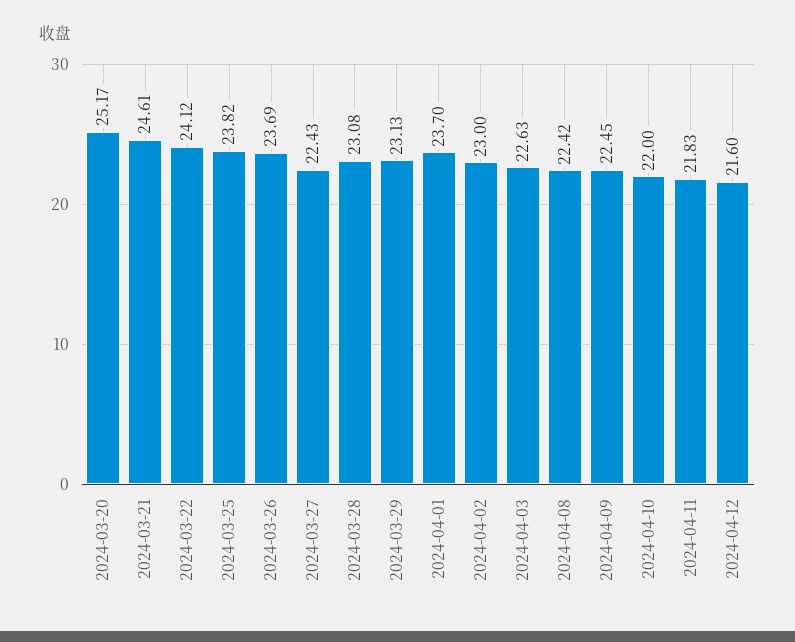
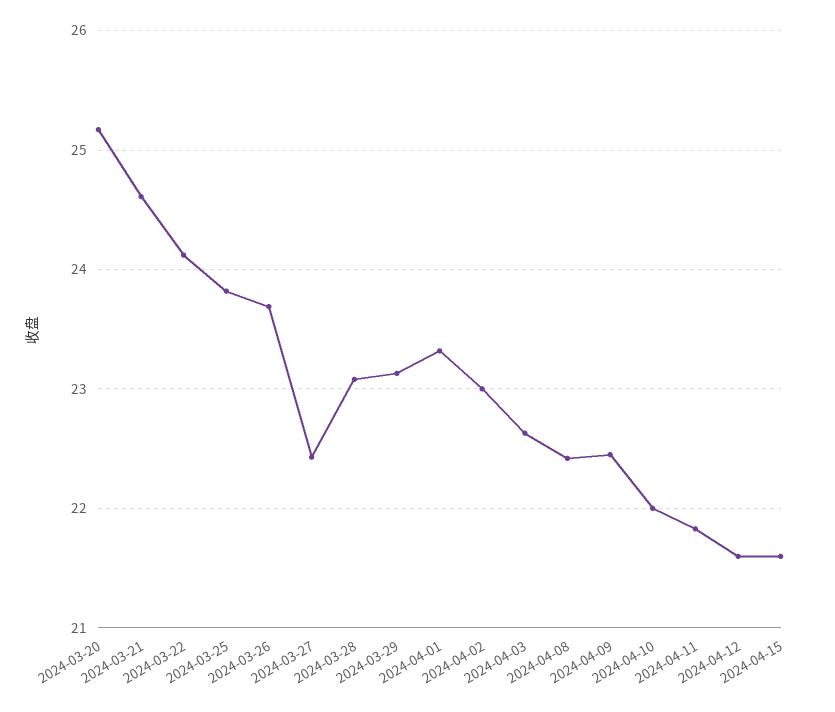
2024-04-01: 23.7 -> 23.3
2024-04-15: none -> 21.6

